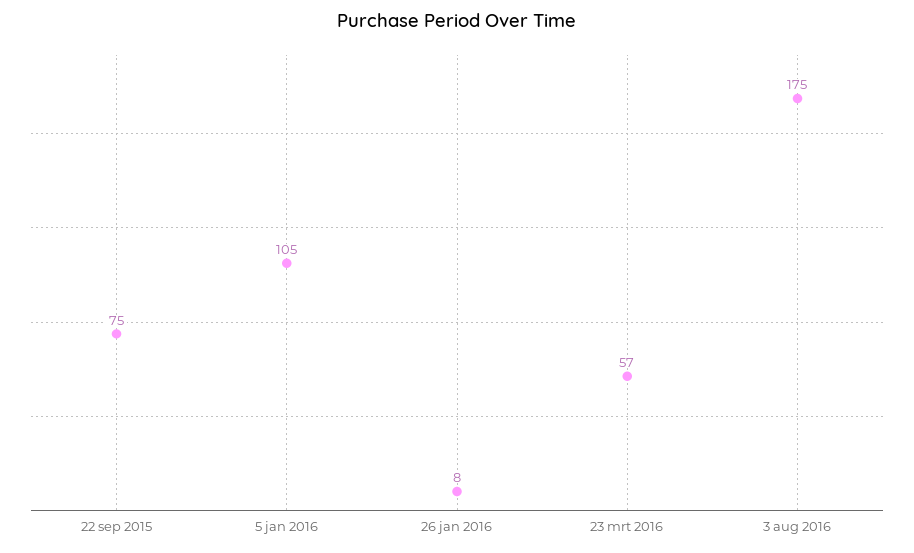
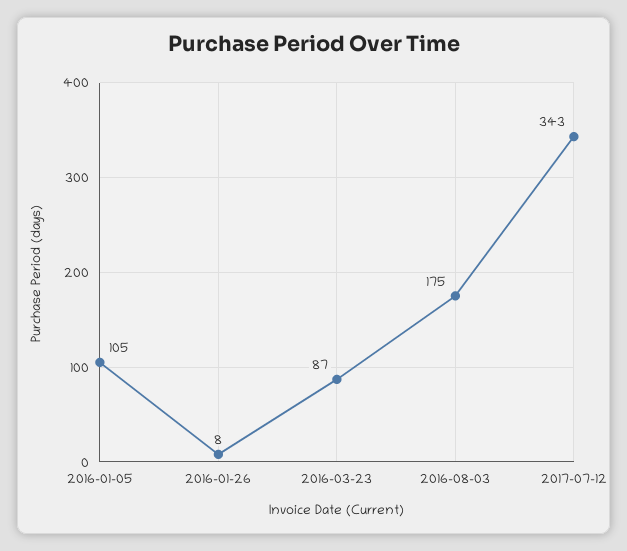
22 sep 2015: 75 -> none
23 mrt 2016: 57 -> 87
2017-07-12: none -> 343

